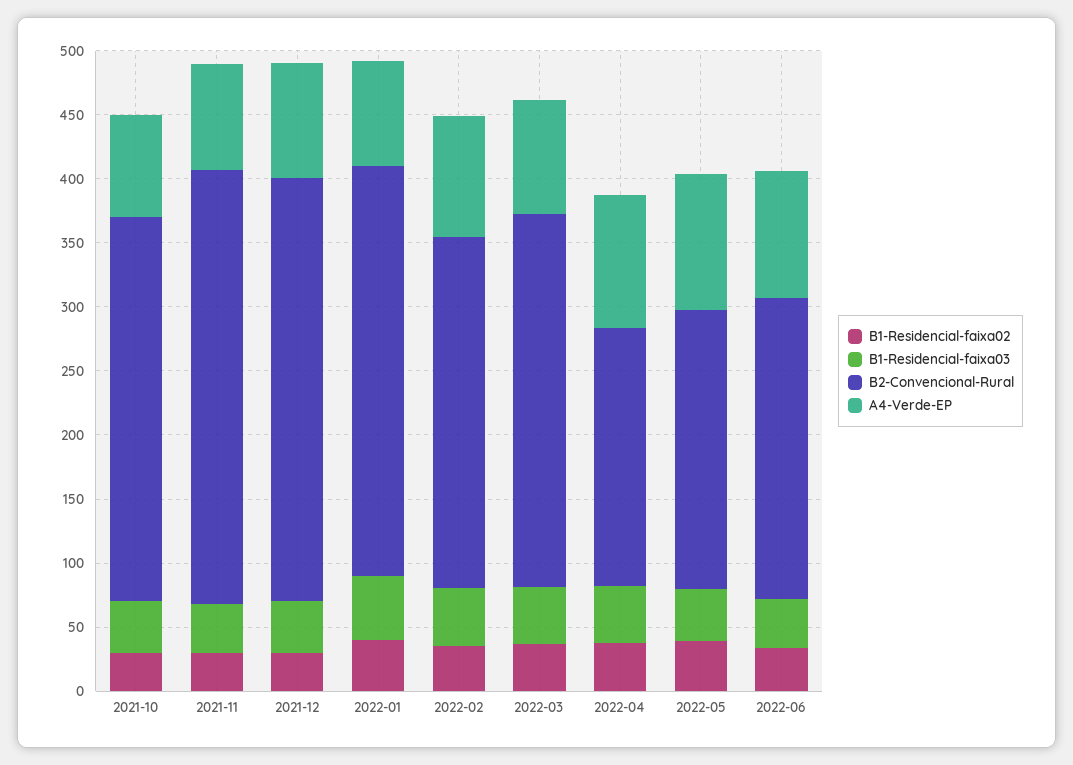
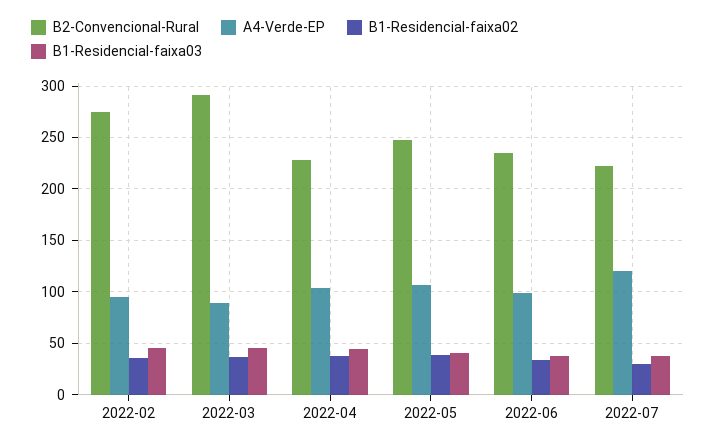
B1-Residencial-faixa02, 2021-10: 30 -> none
B1-Residencial-faixa03, 2021-10: 40 -> none
B2-Convencional-Rural, 2021-10: 300 -> none
A4-Verde-EP, 2021-10: 80 -> none
B1-Residencial-faixa02, 2021-11: 30 -> none
B1-Residencial-faixa03, 2021-11: 40 -> none
B2-Convencional-Rural, 2021-11: 340 -> none
A4-Verde-EP, 2021-11: 80 -> none
B1-Residencial-faixa02, 2021-12: 30 -> none
B1-Residencial-faixa03, 2021-12: 40 -> none
B2-Convencional-Rural, 2021-12: 330 -> none
A4-Verde-EP, 2021-12: 90 -> none
B1-Residencial-faixa02, 2022-01: 40 -> none
B1-Residencial-faixa03, 2022-01: 50 -> none
B2-Convencional-Rural, 2022-01: 320 -> none
A4-Verde-EP, 2022-01: 80 -> none
B2-Convencional-Rural, 2022-04: 200 -> 230
B2-Convencional-Rural, 2022-05: 220 -> 250
B2-Convencional-Rural, 2022-07: none -> 220
A4-Verde-EP, 2022-07: none -> 120
B1-Residencial-faixa02, 2022-07: none -> 30
B1-Residencial-faixa03, 2022-07: none -> 40

